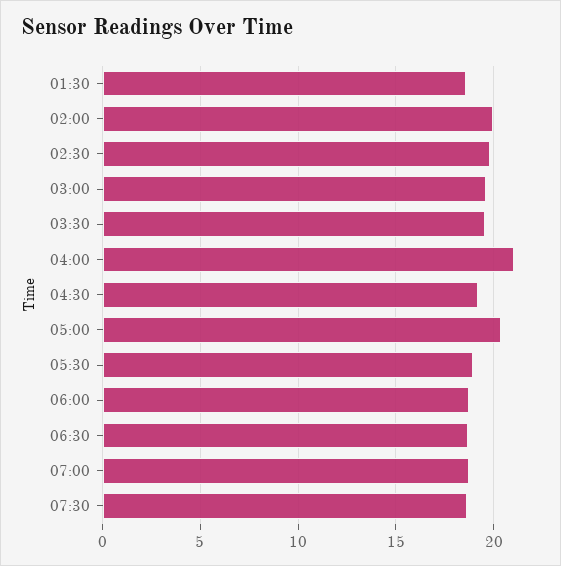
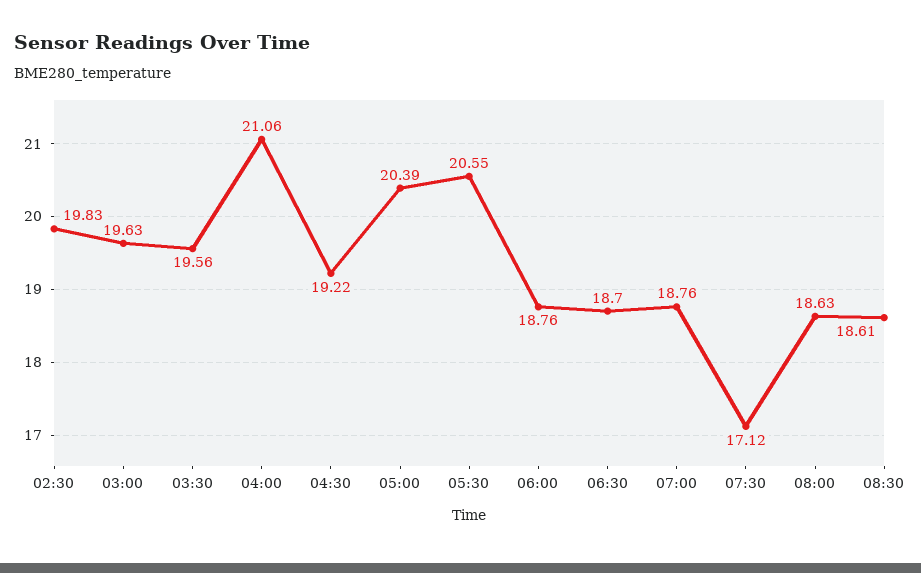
01:30: 18.5 -> none
02:00: 20 -> none
05:30: 19 -> 20.55
07:30: 18.5 -> 17.12
08:00: none -> 18.63
08:30: none -> 18.61

